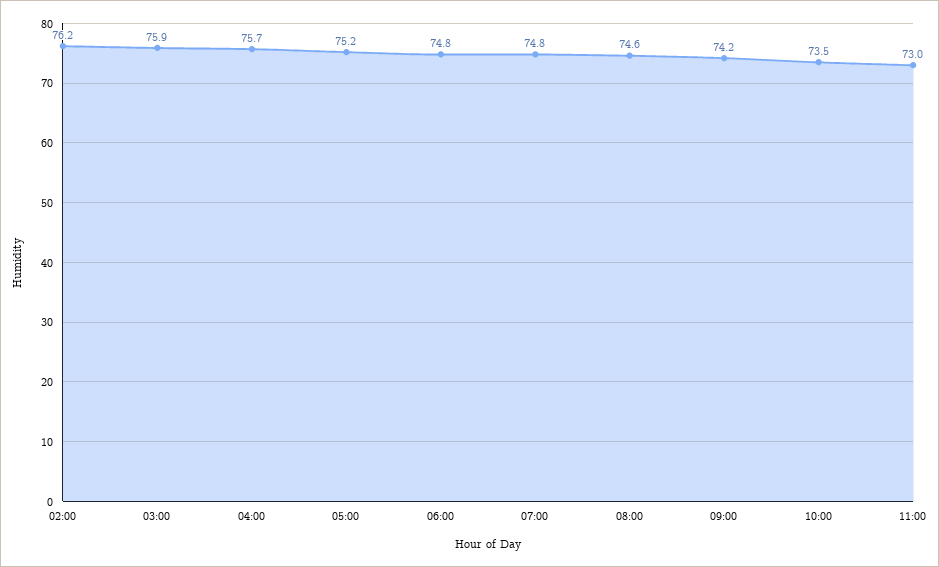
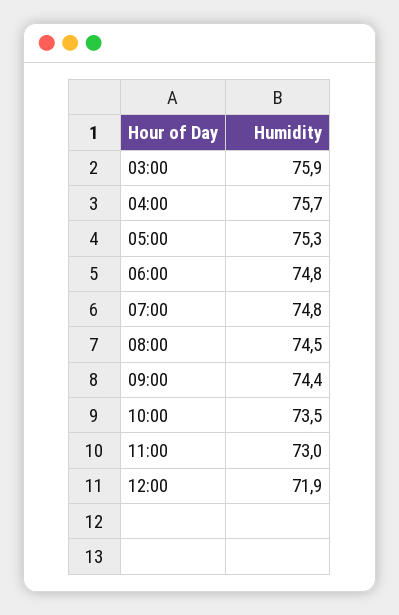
02:00: 76.2 -> none
05:00: 75.2 -> 75.3
08:00: 74.6 -> 74.5
09:00: 74.2 -> 74.4
12:00: none -> 71.9

